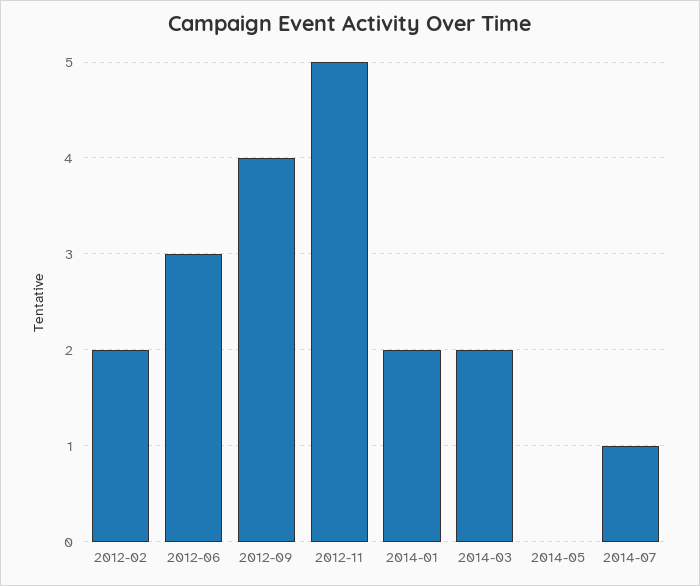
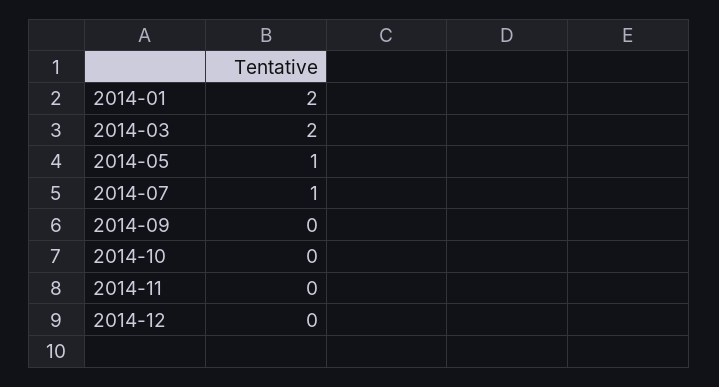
2012-02: 2 -> none
2012-06: 3 -> none
2012-09: 4 -> none
2012-11: 5 -> none
2014-05: 0 -> 1
2014-09: none -> 0
2014-10: none -> 0
2014-11: none -> 0
2014-12: none -> 0

